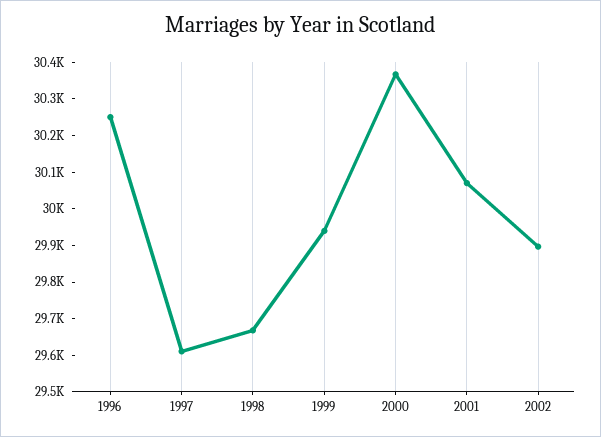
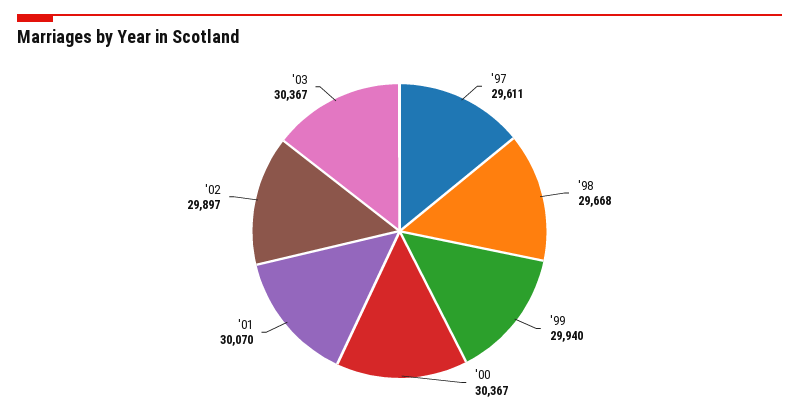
1996: 30250 -> none
'03: none -> 30367

